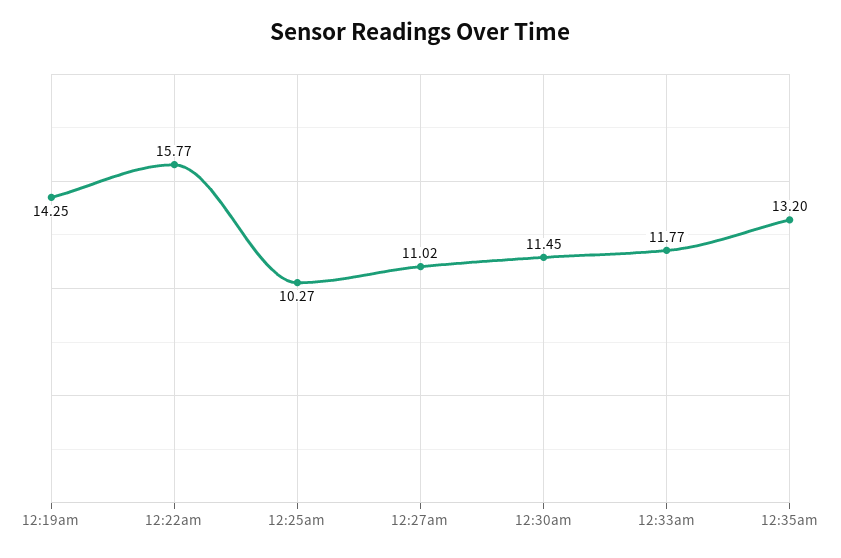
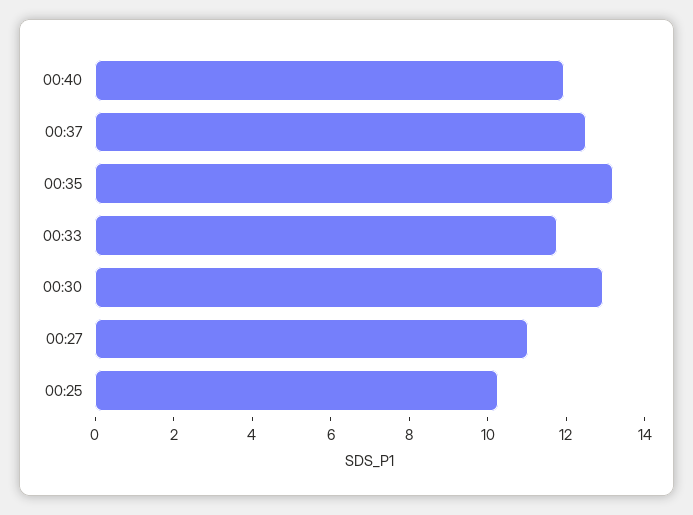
12:19am: 14.25 -> none
12:22am: 15.77 -> none
12:30am: 11.45 -> 13
00:40: none -> 12
00:37: none -> 12.5

